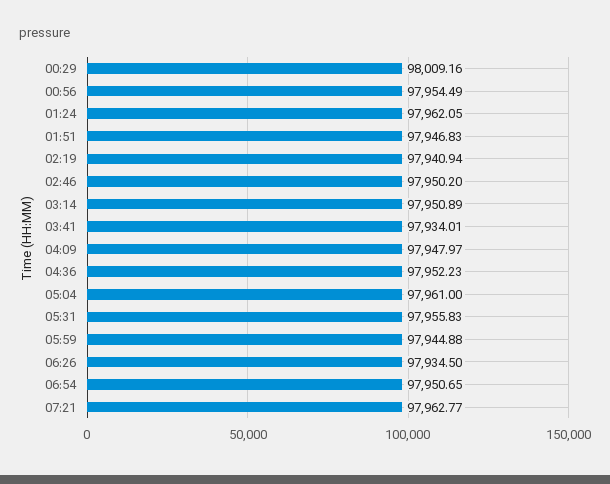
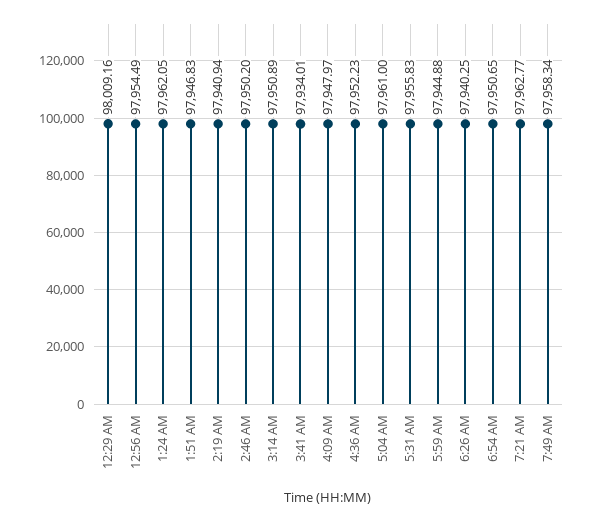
06:26: 97934.5 -> 97940.25
7:49 AM: none -> 97958.34

